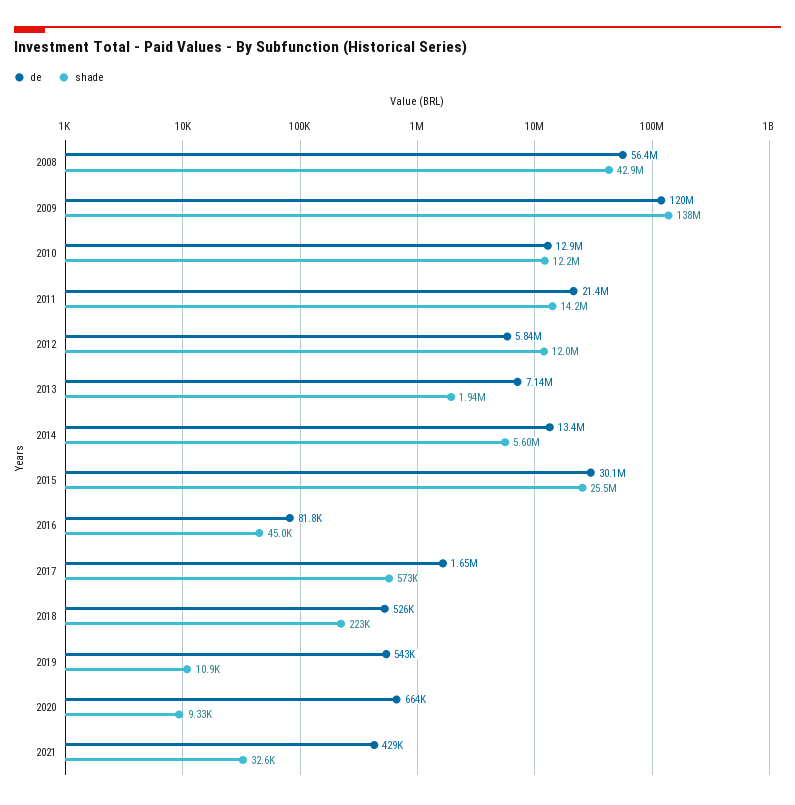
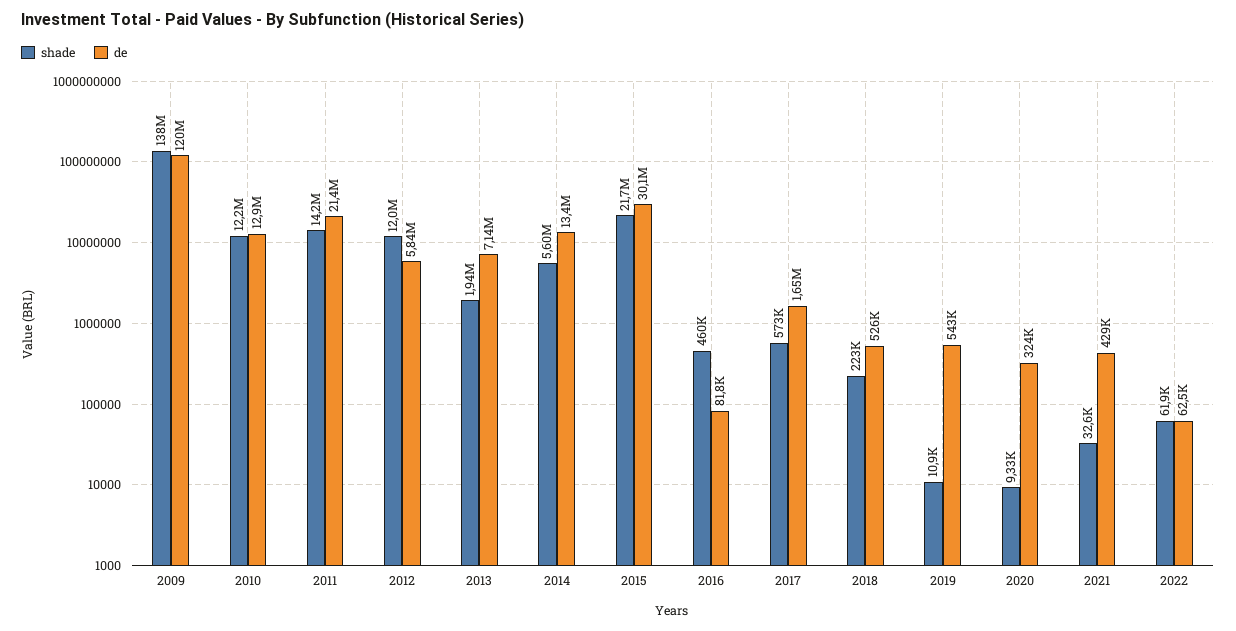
de, 2008: 56400000 -> none
shade, 2008: 42900000 -> none
shade, 2015: 25500000 -> 21700000
shade, 2016: 45000 -> 460000
de, 2020: 664000 -> 324000
shade, 2022: none -> 61900
de, 2022: none -> 62500

